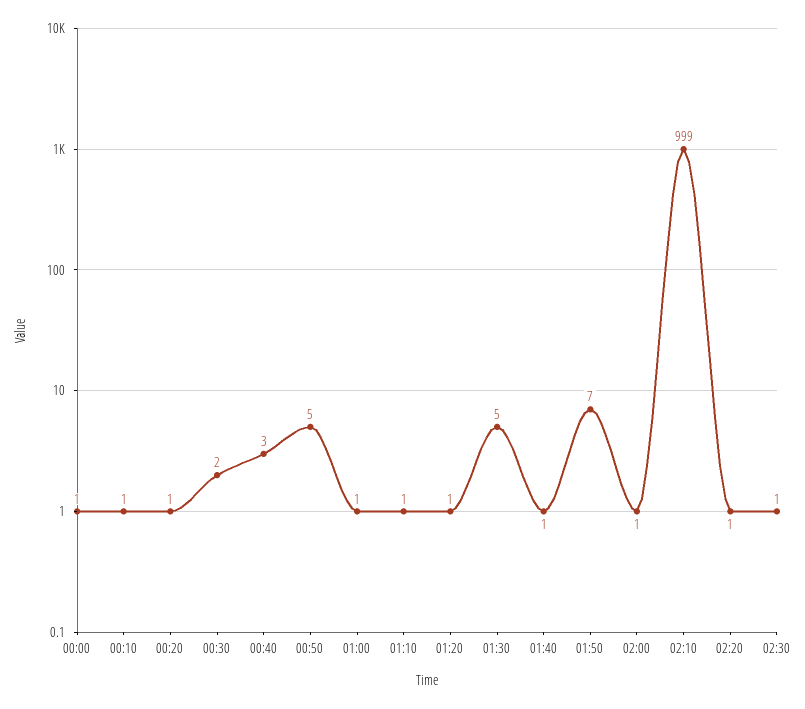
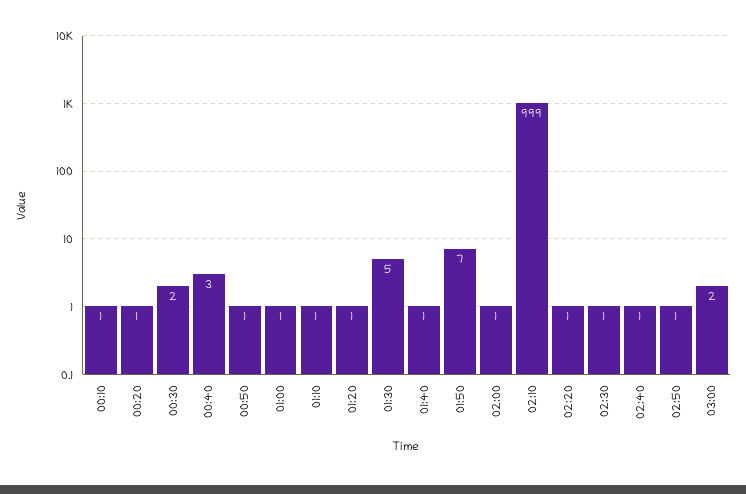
00:00: 1 -> none
00:50: 5 -> 1
02:40: none -> 1
02:50: none -> 1
03:00: none -> 2

